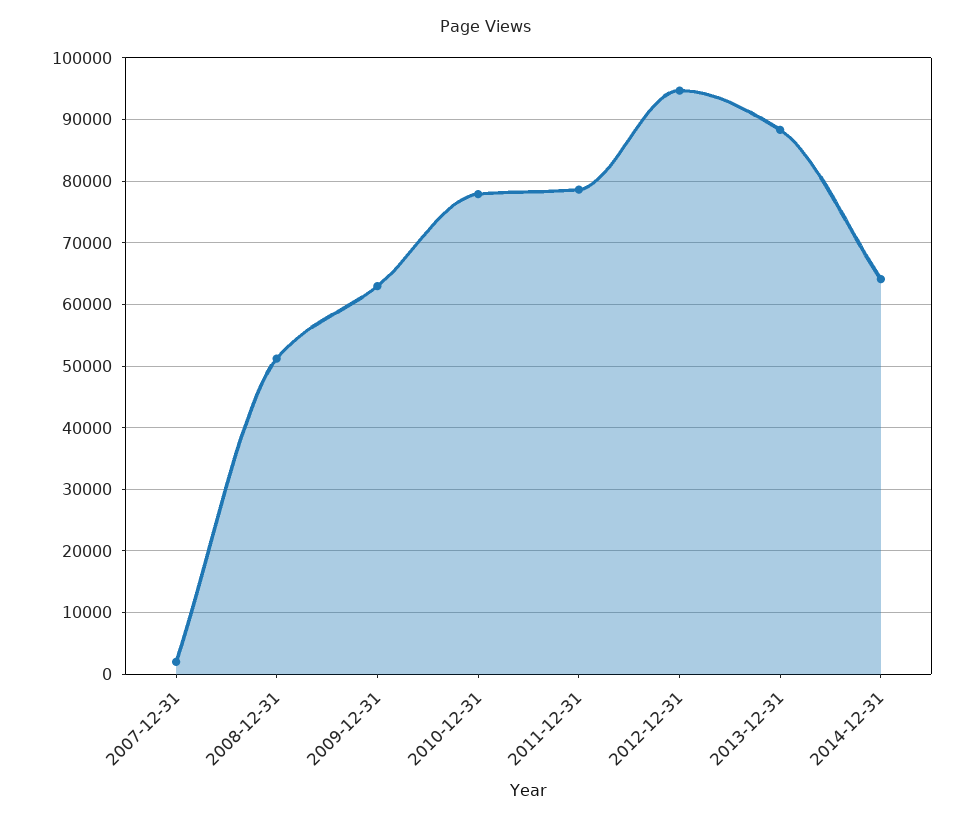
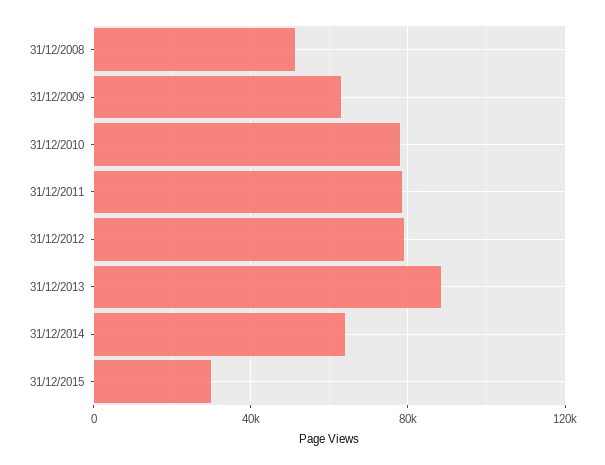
2007-12-31: 2000 -> none
2012-12-31: 95000 -> 80000
31/12/2015: none -> 30000

